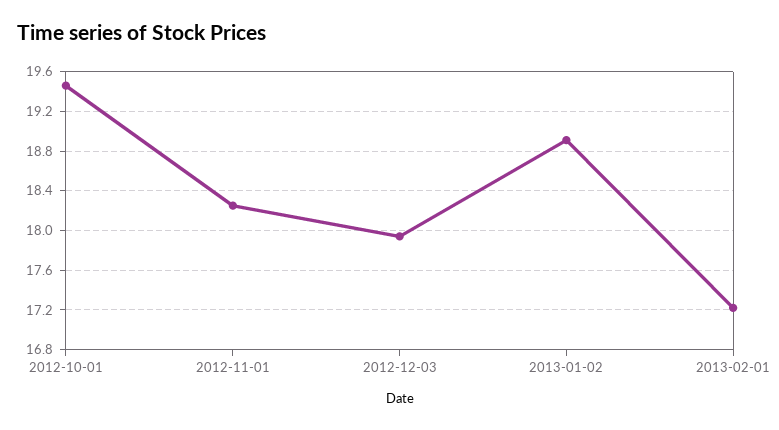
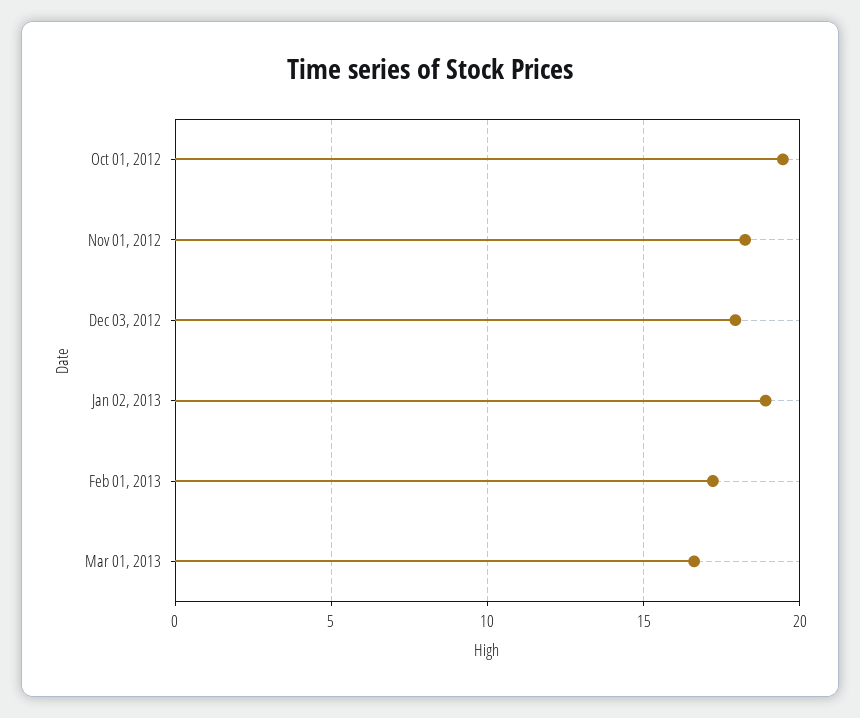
Mar 01, 2013: none -> 16.5

